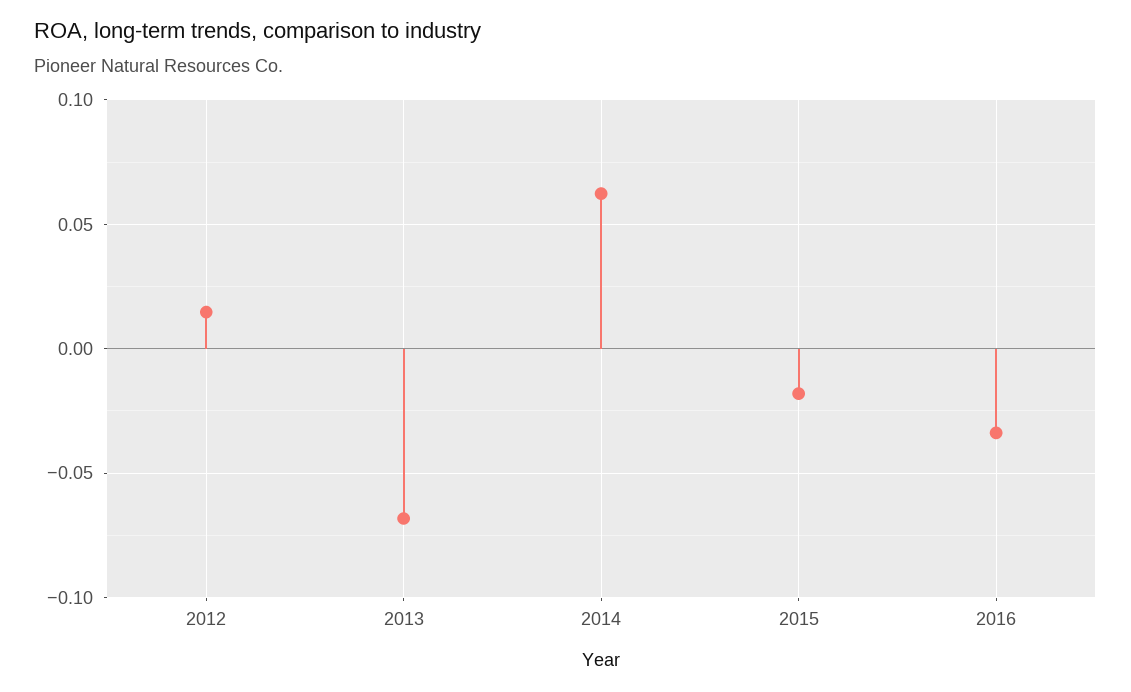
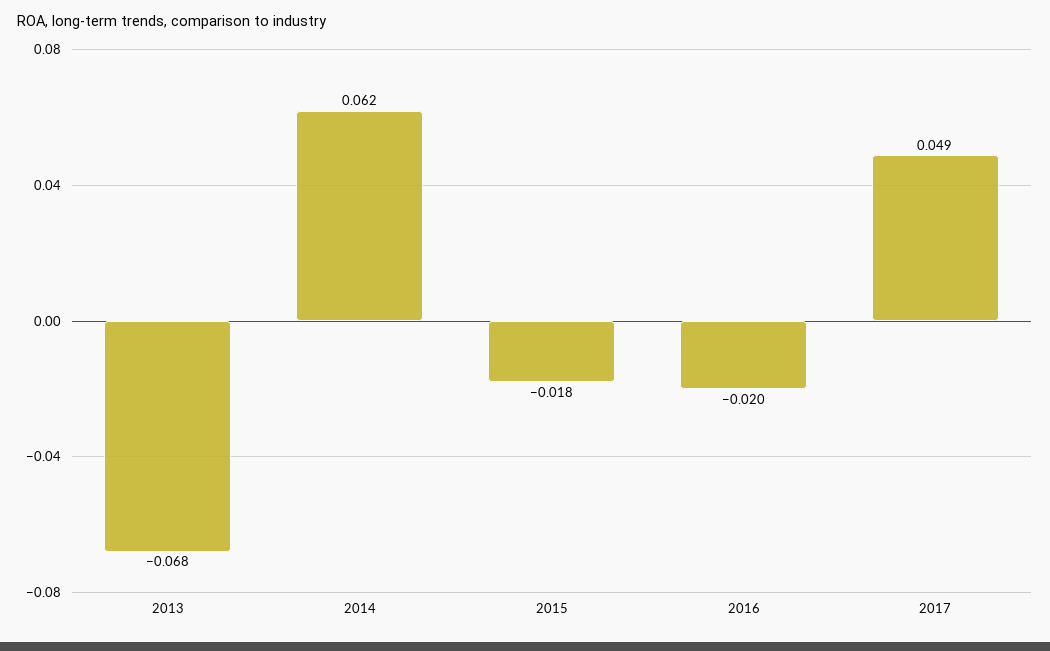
2012: 0.015 -> none
2016: -0.035 -> -0.02
2017: none -> 0.049

